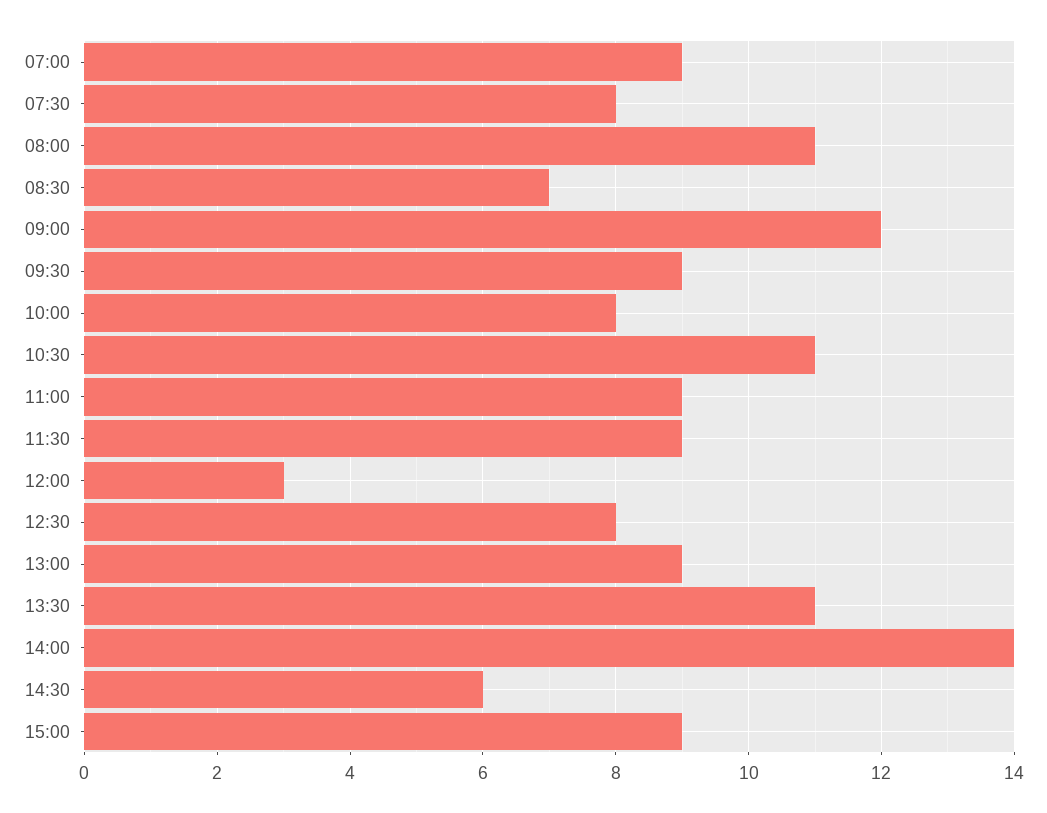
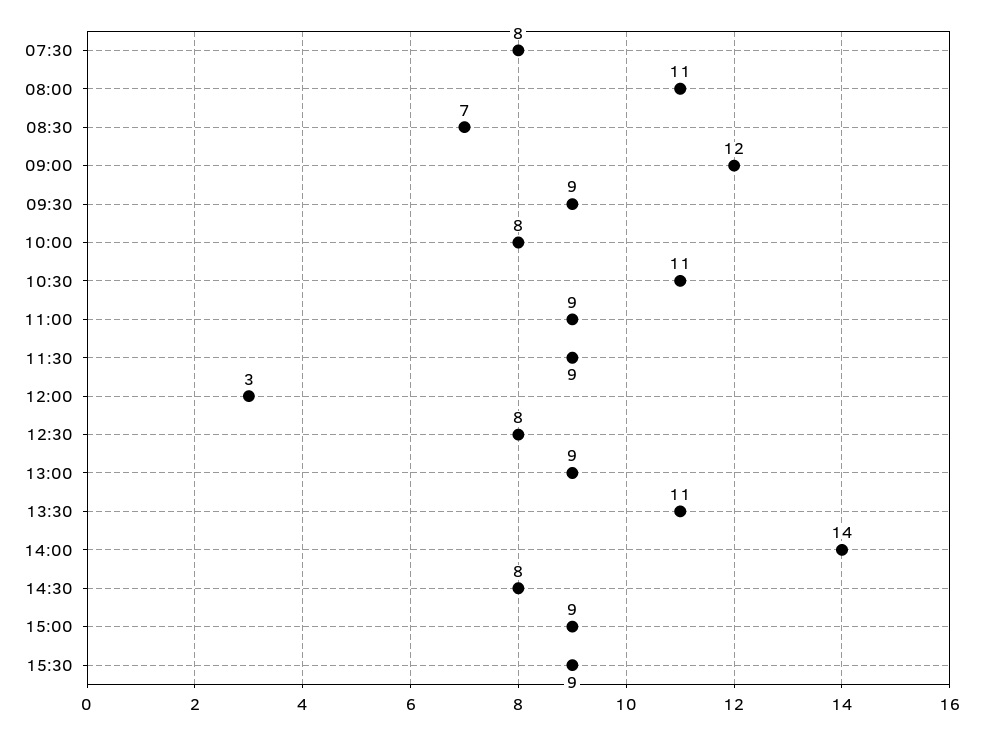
07:00: 9 -> none
14:30: 6 -> 8
15:30: none -> 9

